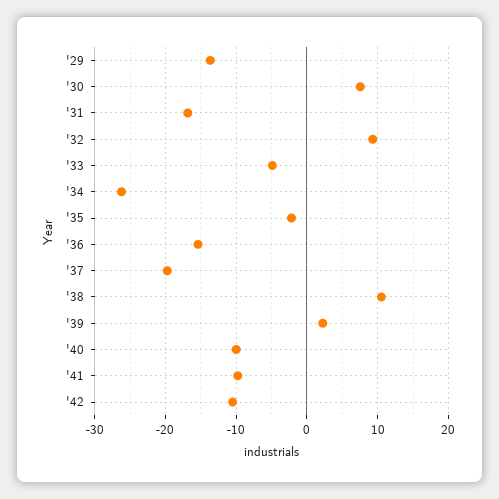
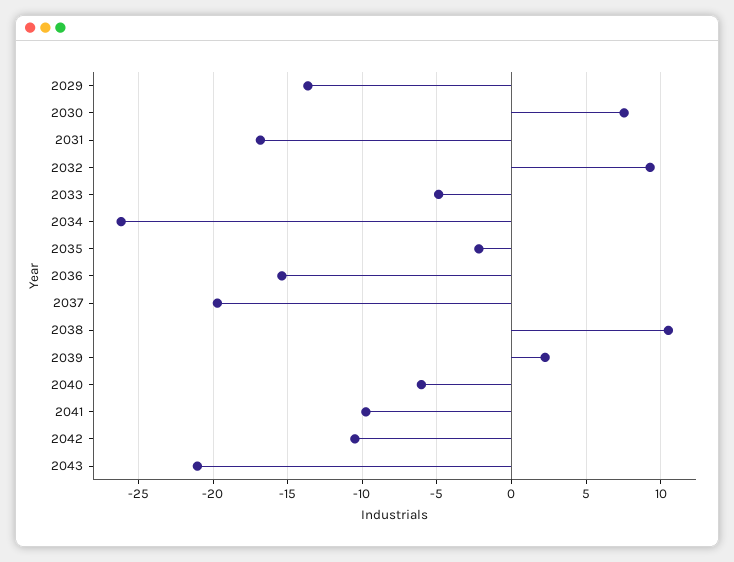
'40: -10 -> -6
2043: none -> -21

